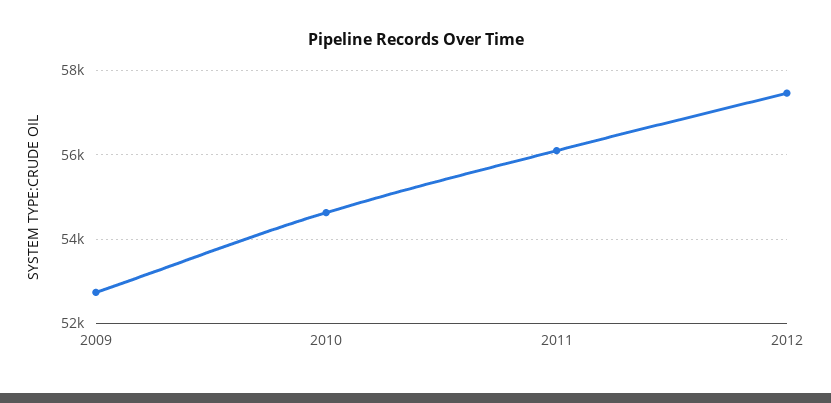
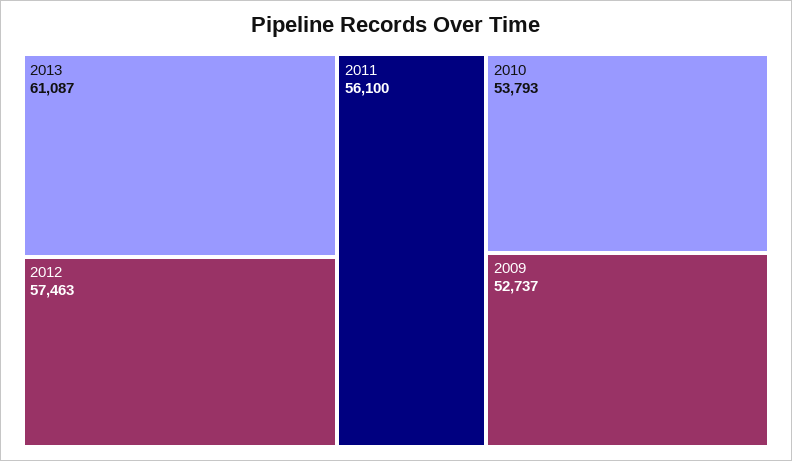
2010: 54600 -> 53793
2013: none -> 61087

